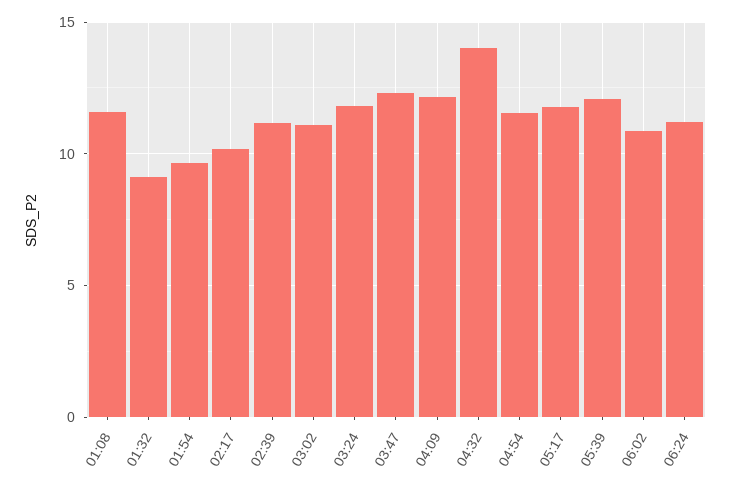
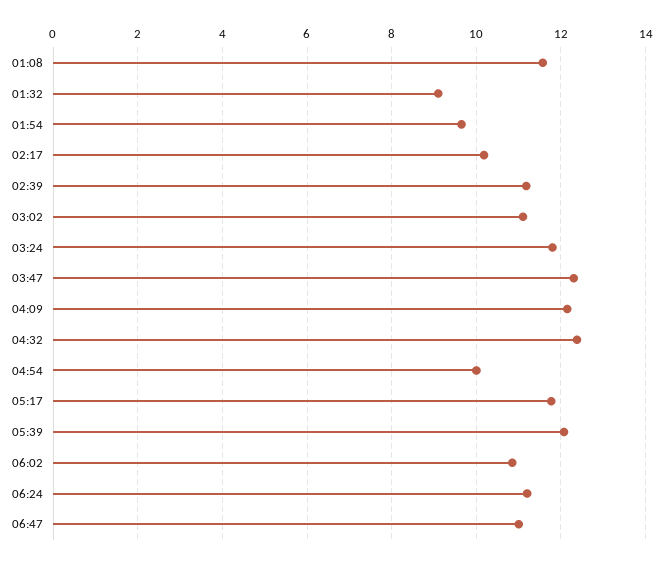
04:32: 14 -> 12.4
04:54: 11.5 -> 10
06:47: none -> 11

